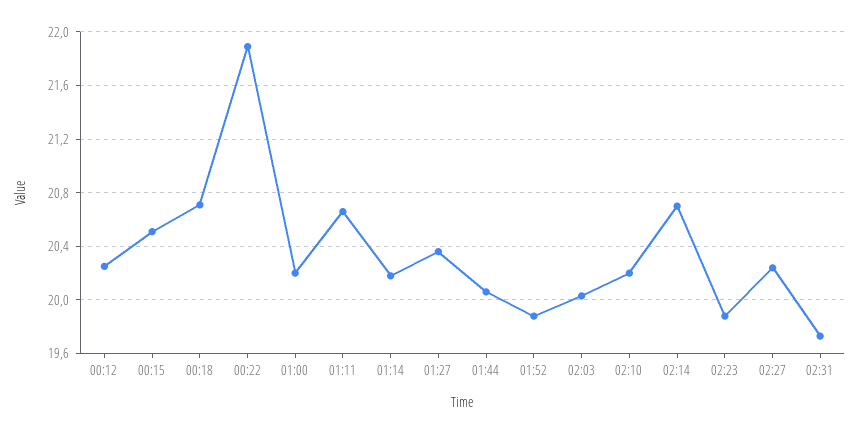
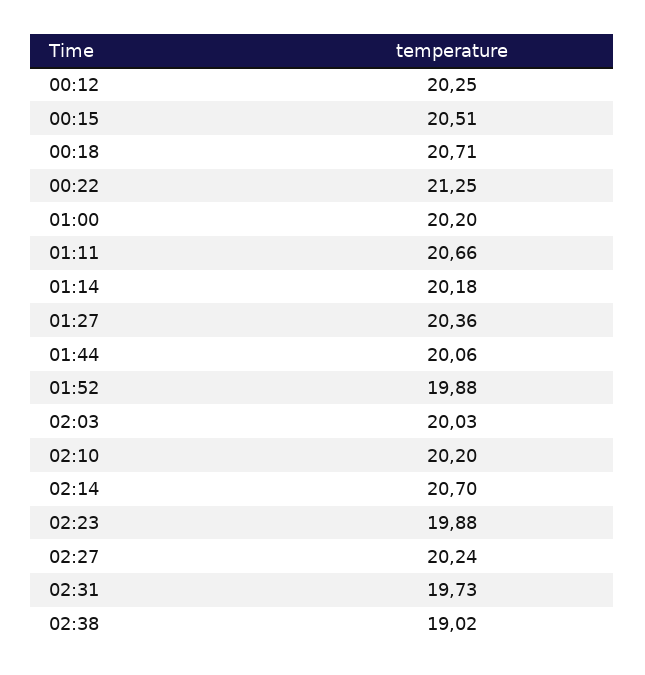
00:22: 21.9 -> 21.25
02:38: none -> 19.02

